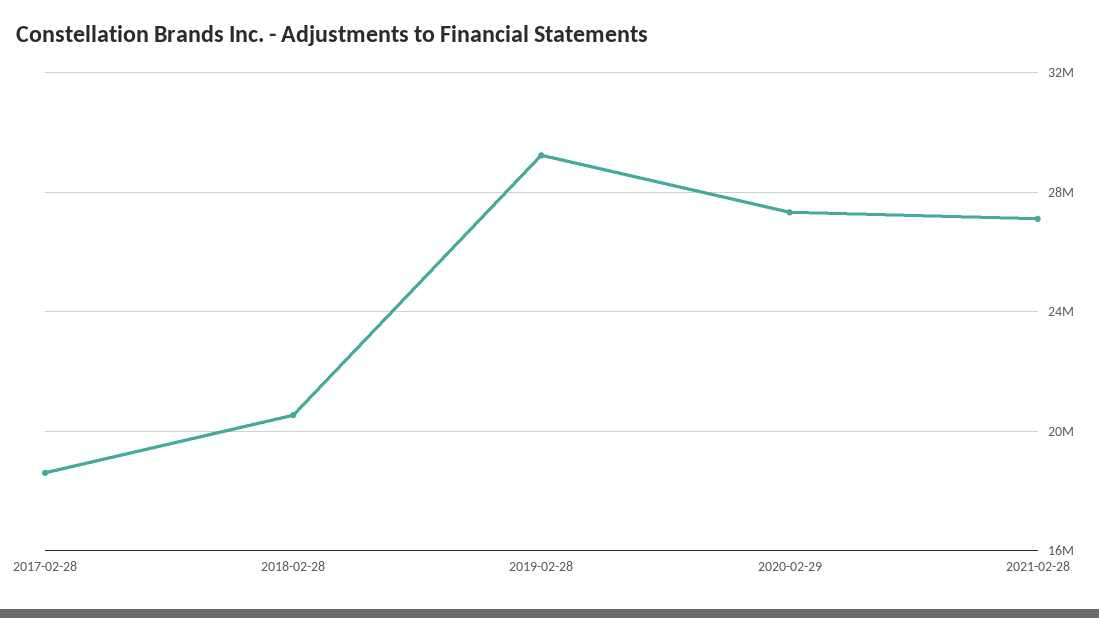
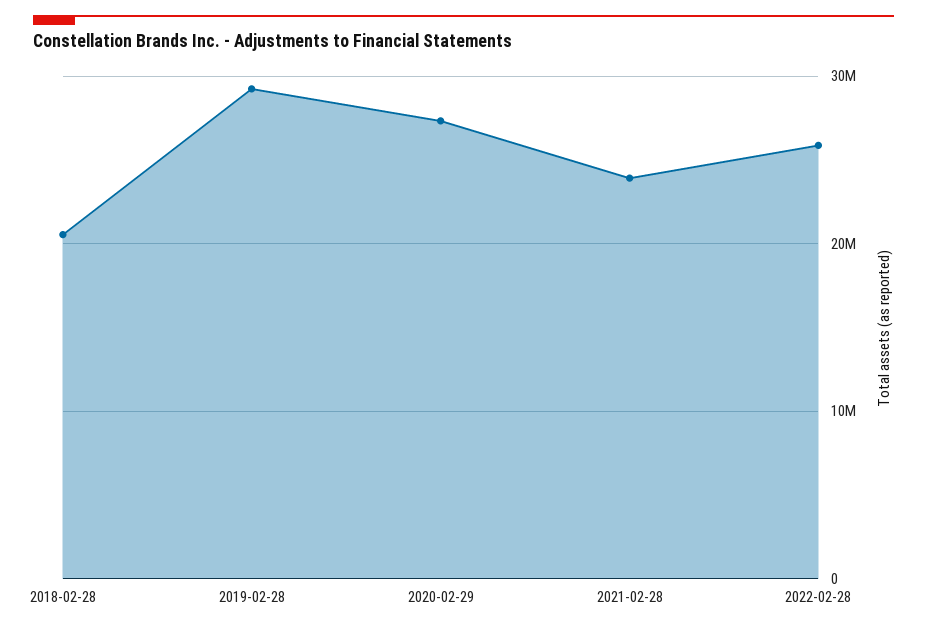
2017-02-28: 18500000 -> none
2021-02-28: 27000000 -> 24000000
2022-02-28: none -> 26000000

